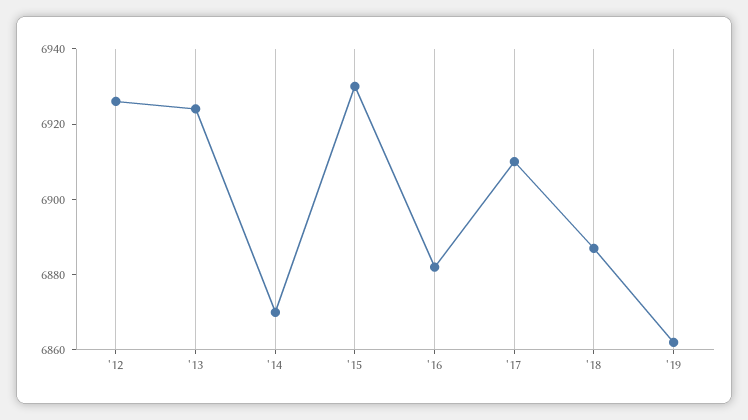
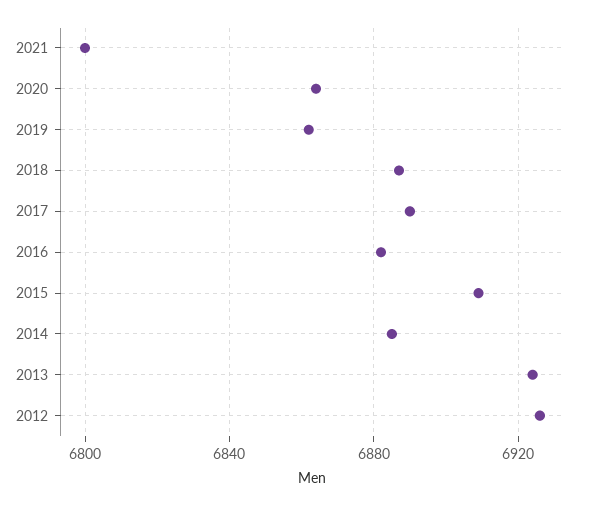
'14: 6870 -> 6885
'15: 6930 -> 6910
'17: 6910 -> 6890
2021: none -> 6800
2020: none -> 6865

